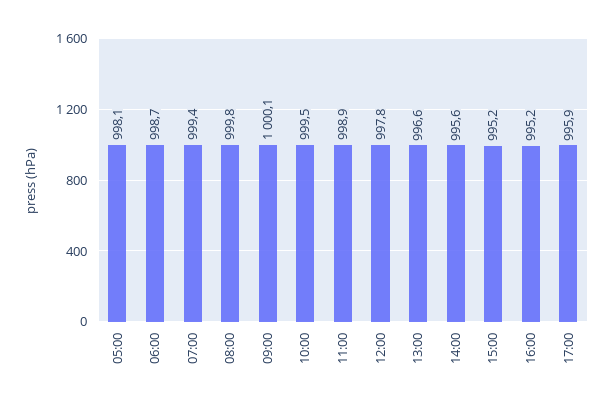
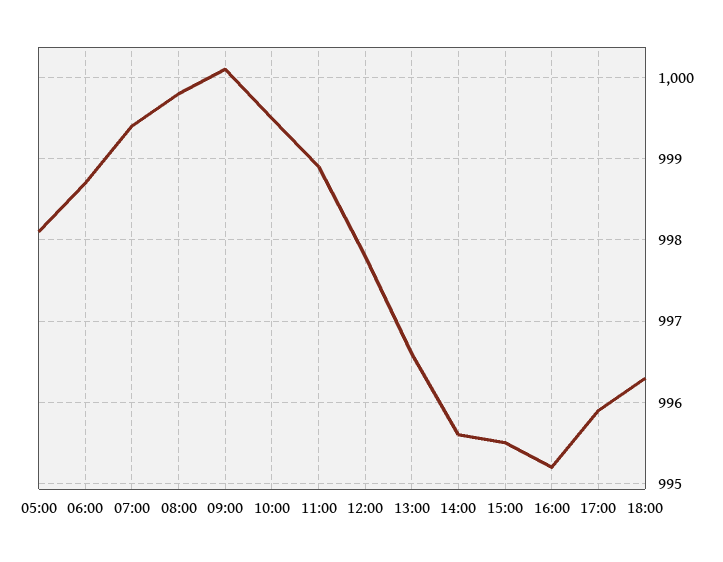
15:00: 995.2 -> 995.5
18:00: none -> 996.3

